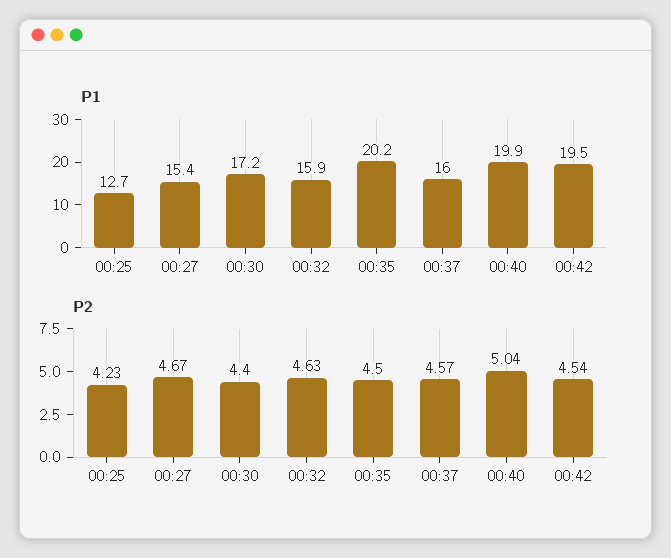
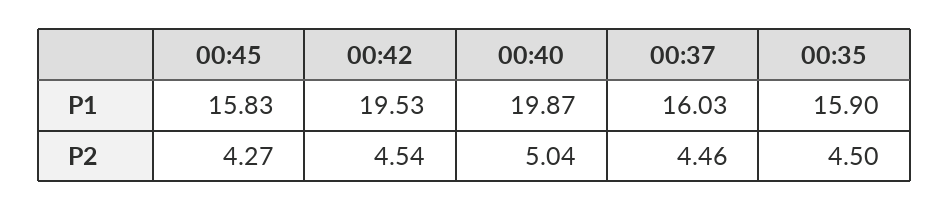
P1, 00:25: 12.7 -> none
P1, 00:27: 15.4 -> none
P1, 00:30: 17.2 -> none
P1, 00:32: 15.9 -> none
P1, 00:35: 20.2 -> 15.9
P2, 00:25: 4.23 -> none
P2, 00:27: 4.67 -> none
P2, 00:30: 4.4 -> none
P2, 00:32: 4.63 -> none
P2, 00:37: 4.57 -> 4.46
P1, 00:45: none -> 15.83
P2, 00:45: none -> 4.27

